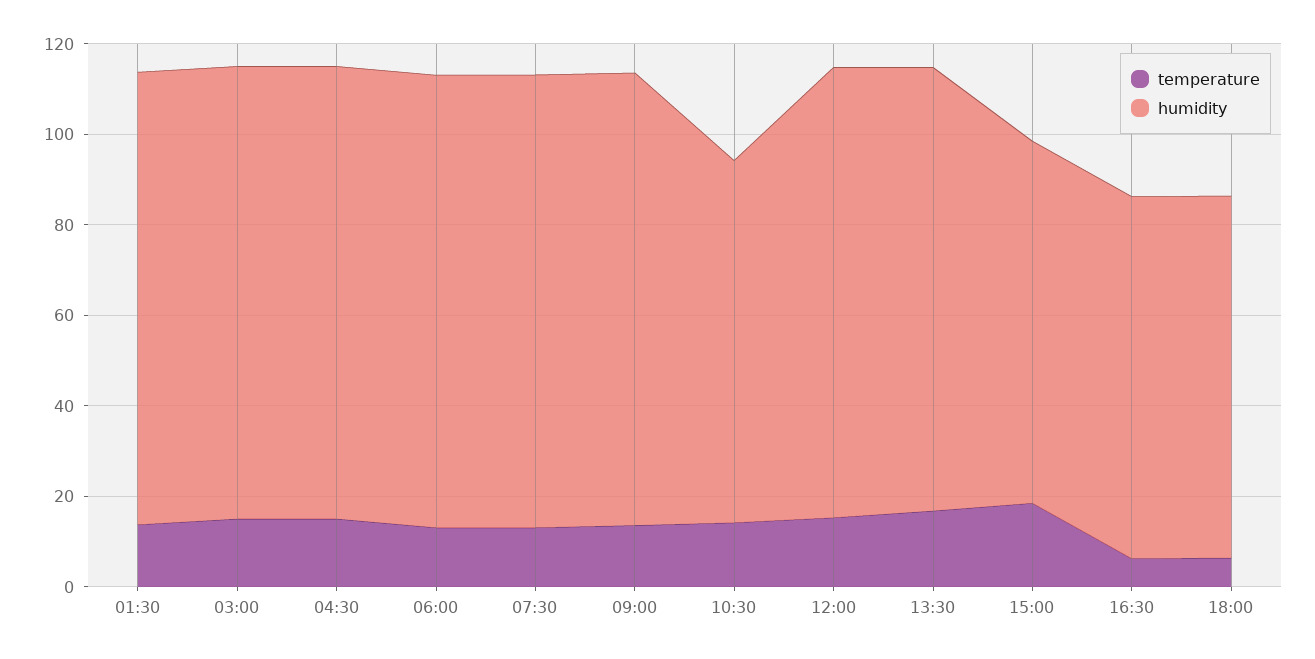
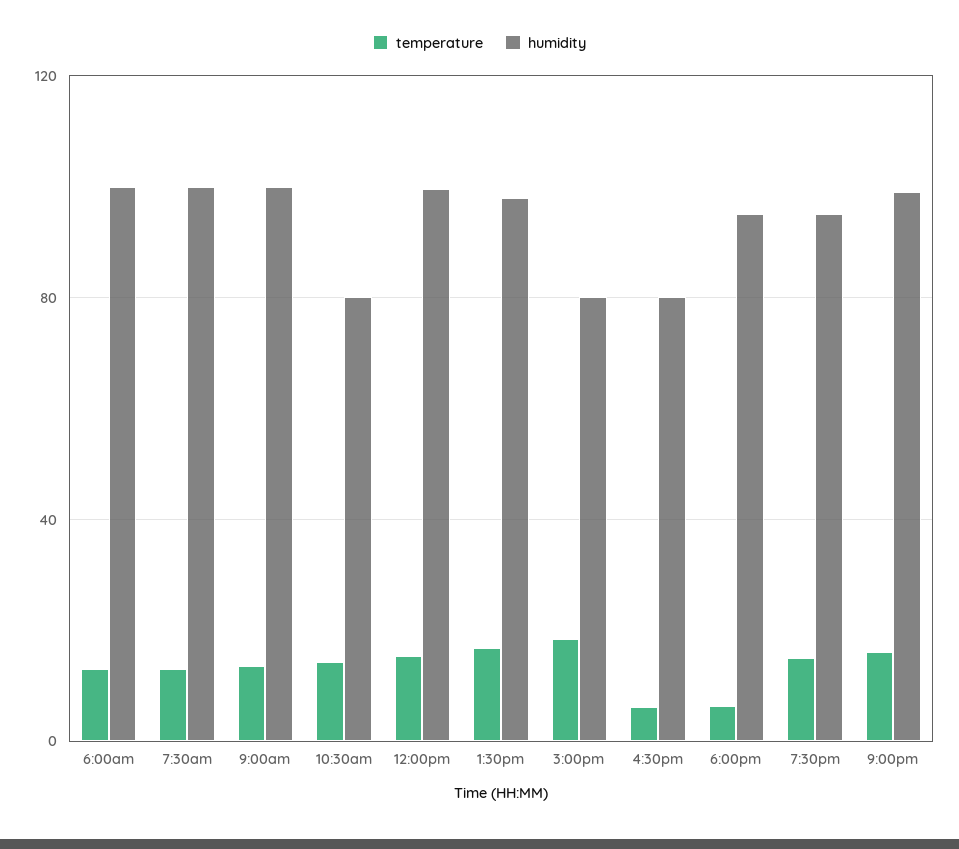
temperature, 01:30: 15 -> none
humidity, 01:30: 100 -> none
temperature, 03:00: 15 -> none
humidity, 03:00: 100 -> none
temperature, 04:30: 15 -> none
humidity, 04:30: 100 -> none
humidity, 18:00: 80 -> 95
temperature, 7:30pm: none -> 15
humidity, 7:30pm: none -> 95
temperature, 9:00pm: none -> 15
humidity, 9:00pm: none -> 100

